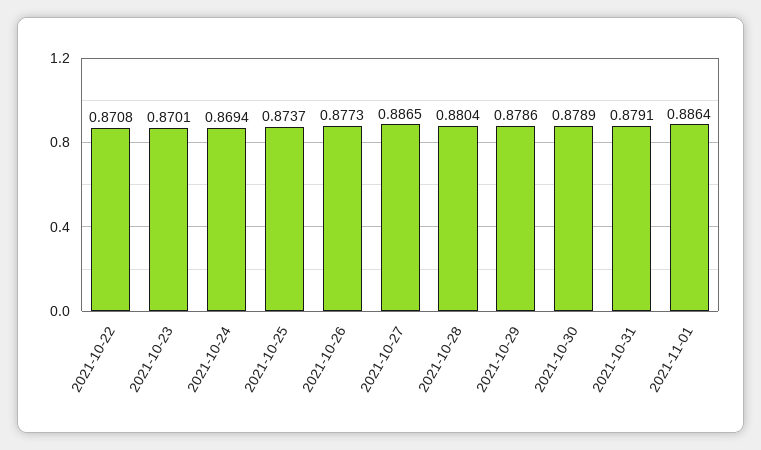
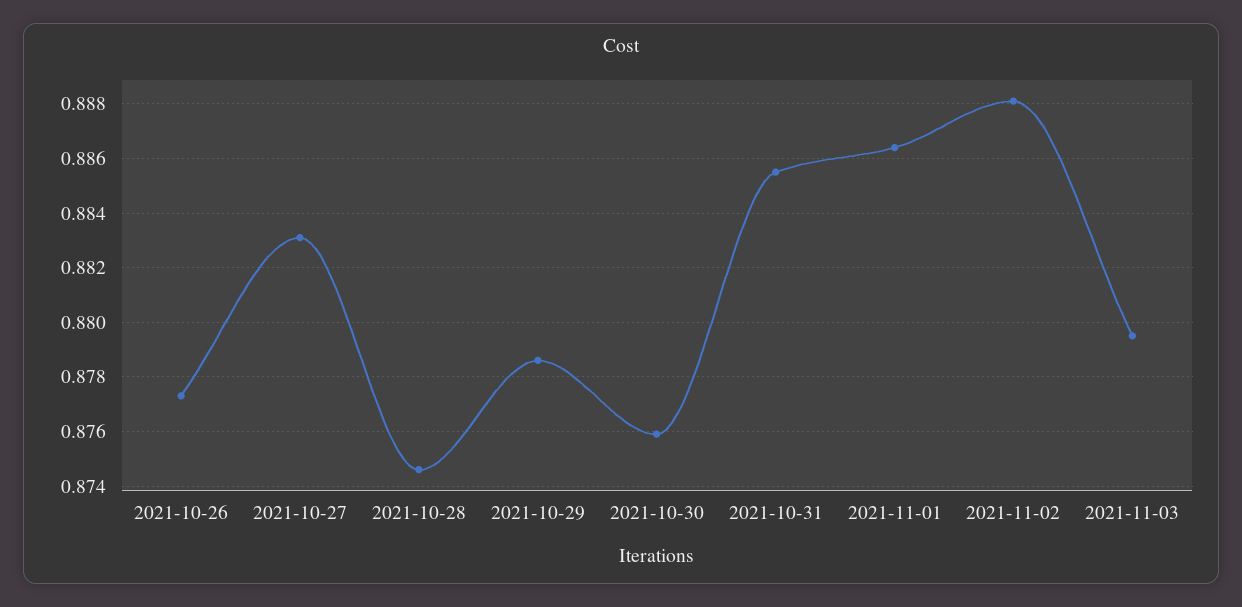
2021-10-22: 0.8708 -> none
2021-10-23: 0.8701 -> none
2021-10-24: 0.8694 -> none
2021-10-25: 0.8737 -> none
2021-10-27: 0.8865 -> 0.883
2021-10-28: 0.8804 -> 0.8745
2021-10-30: 0.8789 -> 0.876
2021-10-31: 0.8791 -> 0.8855
2021-11-02: none -> 0.888
2021-11-03: none -> 0.8795

